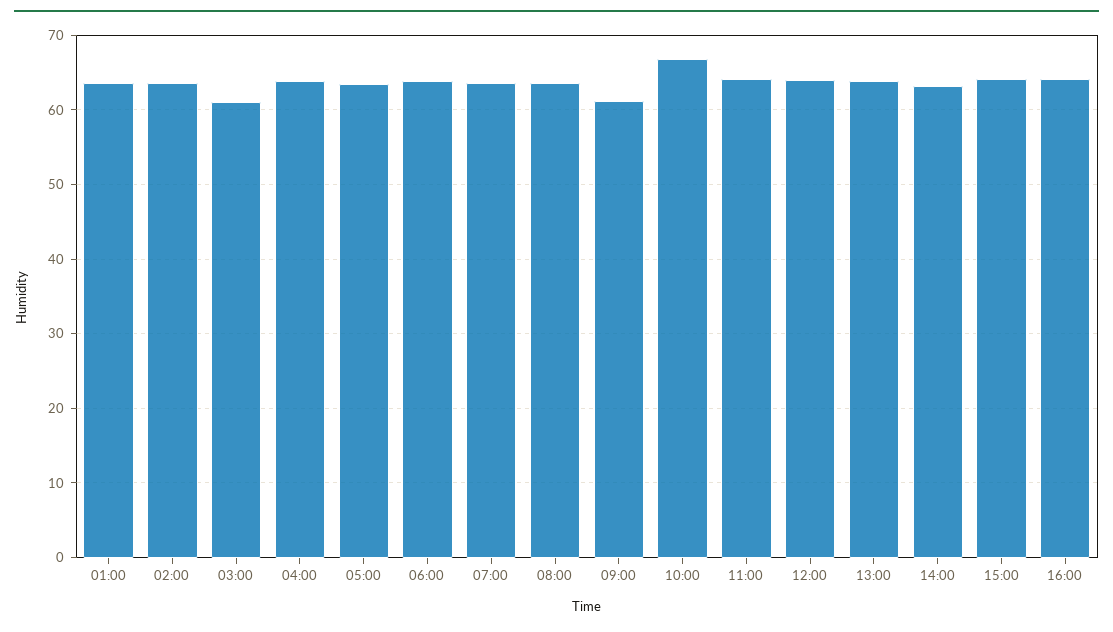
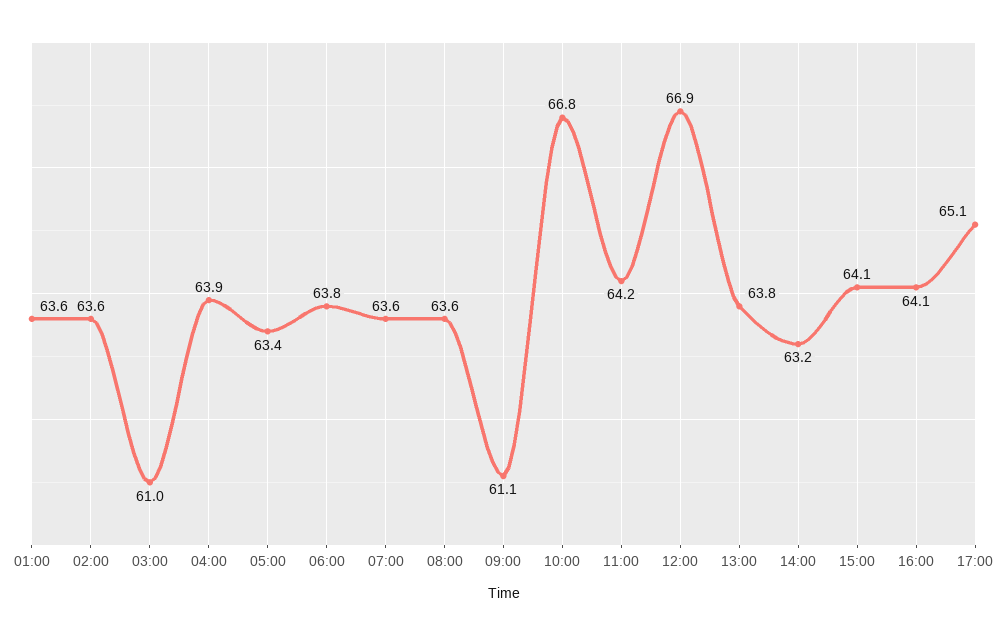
12:00: 64 -> 66.9
17:00: none -> 65.1

